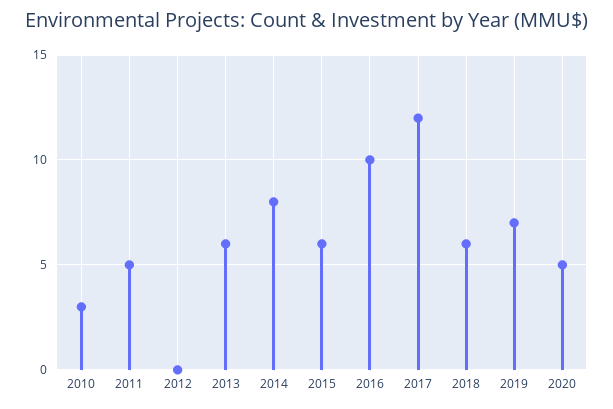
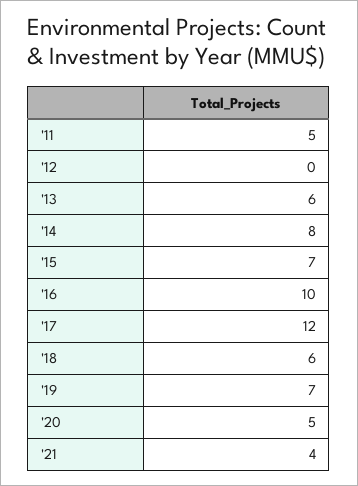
2010: 3 -> none
2015: 6 -> 7
'21: none -> 4

